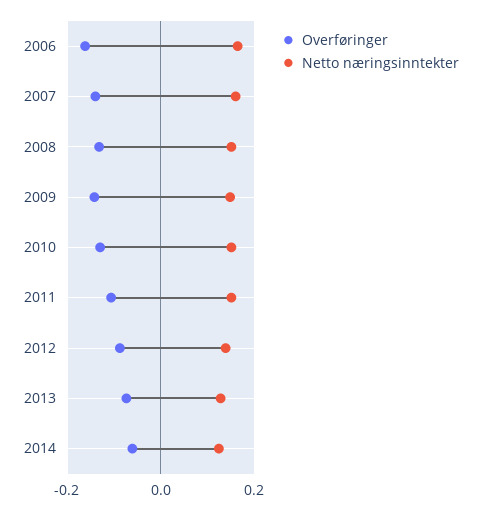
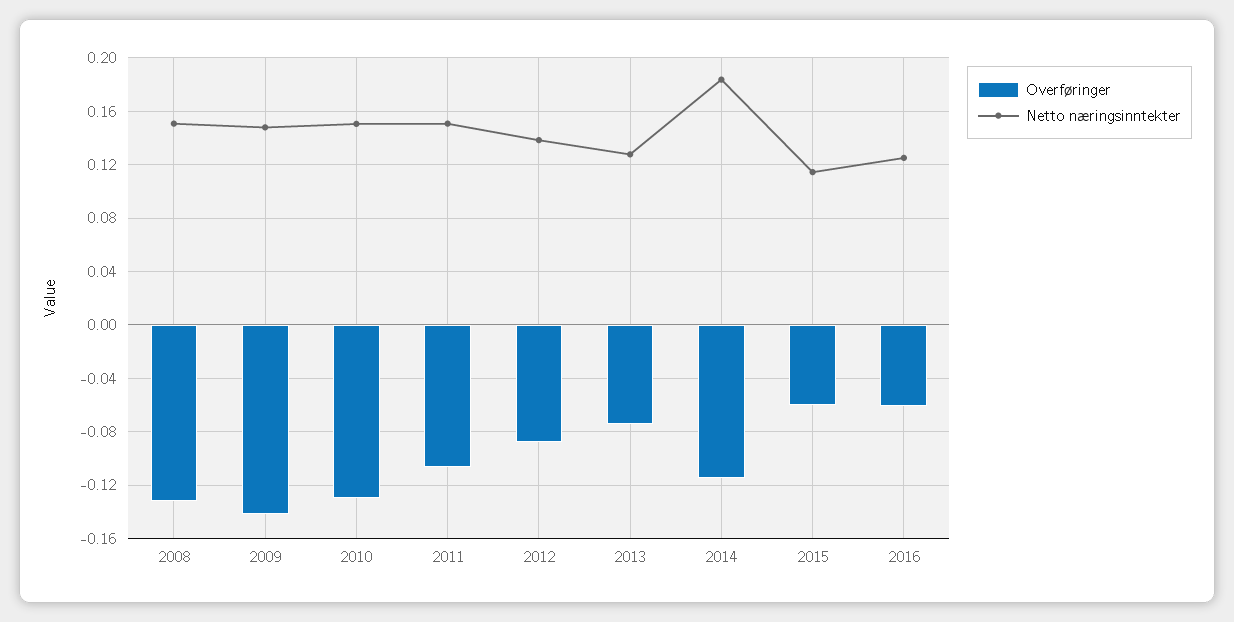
Overføringer, 2006: -0.16 -> none
Netto næringsinntekter, 2006: 0.16 -> none
Overføringer, 2007: -0.14 -> none
Netto næringsinntekter, 2007: 0.16 -> none
Overføringer, 2014: -0.06 -> -0.115
Netto næringsinntekter, 2014: 0.12 -> 0.185
Overføringer, 2015: none -> -0.06
Netto næringsinntekter, 2015: none -> 0.115
Overføringer, 2016: none -> -0.06
Netto næringsinntekter, 2016: none -> 0.125

